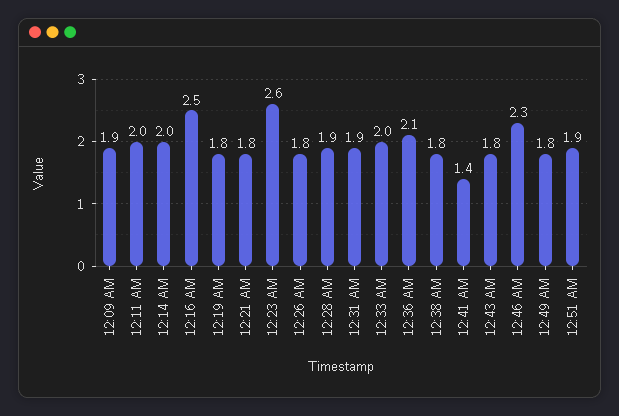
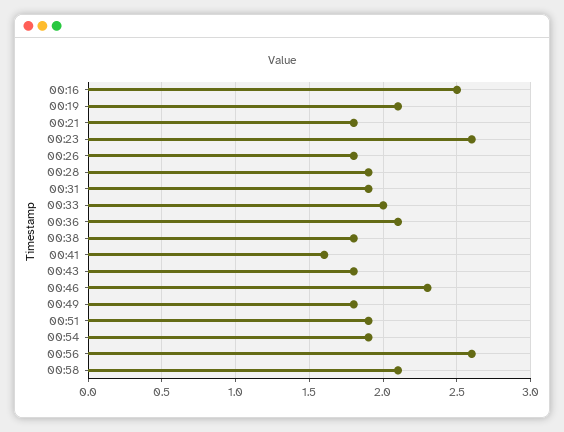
12:09 AM: 1.9 -> none
12:11 AM: 2 -> none
12:14 AM: 2 -> none
12:19 AM: 1.8 -> 2.1
12:41 AM: 1.4 -> 1.6
00:54: none -> 1.9
00:56: none -> 2.6
00:58: none -> 2.1

